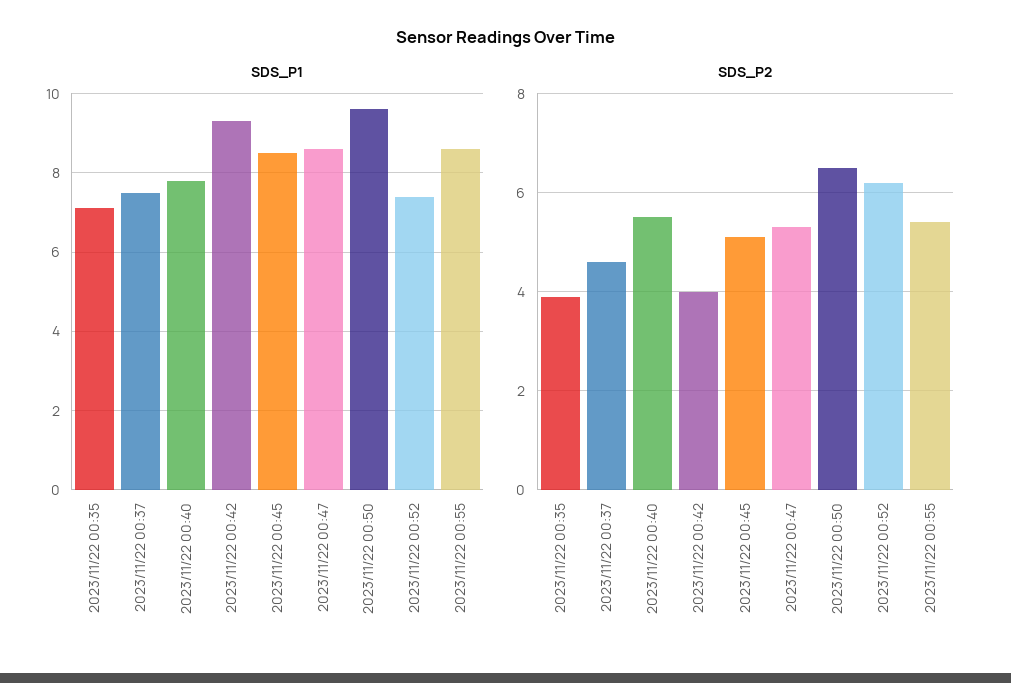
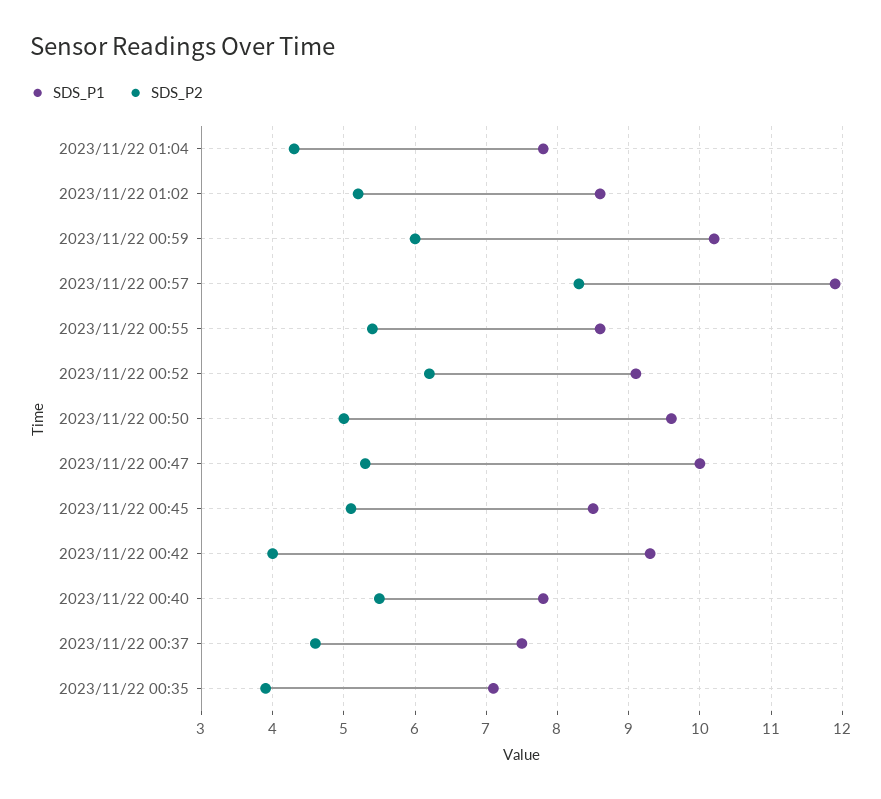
SDS_P1, 2023/11/22 00:47: 8.5 -> 10
SDS_P1, 2023/11/22 00:52: 7.5 -> 9.1
SDS_P2, 2023/11/22 00:50: 6.5 -> 5
SDS_P1, 2023/11/22 01:04: none -> 7.8
SDS_P2, 2023/11/22 01:04: none -> 4.3
SDS_P1, 2023/11/22 01:02: none -> 8.6
SDS_P2, 2023/11/22 01:02: none -> 5.2
SDS_P1, 2023/11/22 00:59: none -> 10.2
SDS_P2, 2023/11/22 00:59: none -> 6
SDS_P1, 2023/11/22 00:57: none -> 11.9
SDS_P2, 2023/11/22 00:57: none -> 8.3

